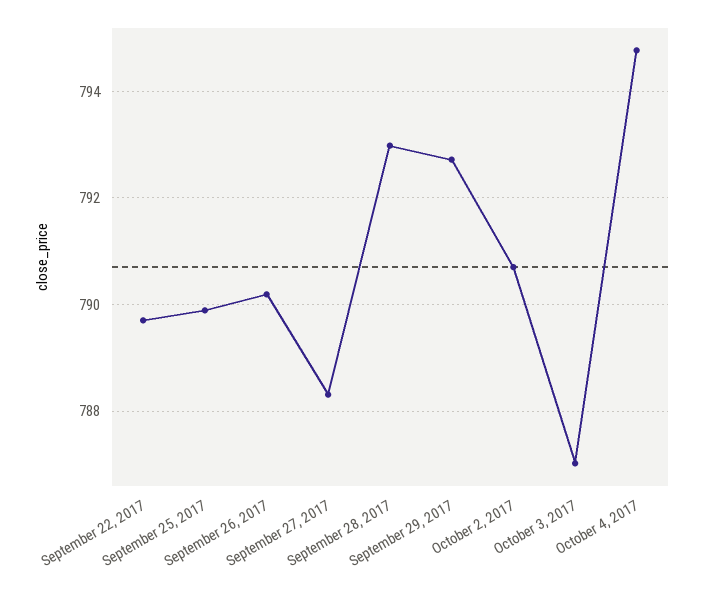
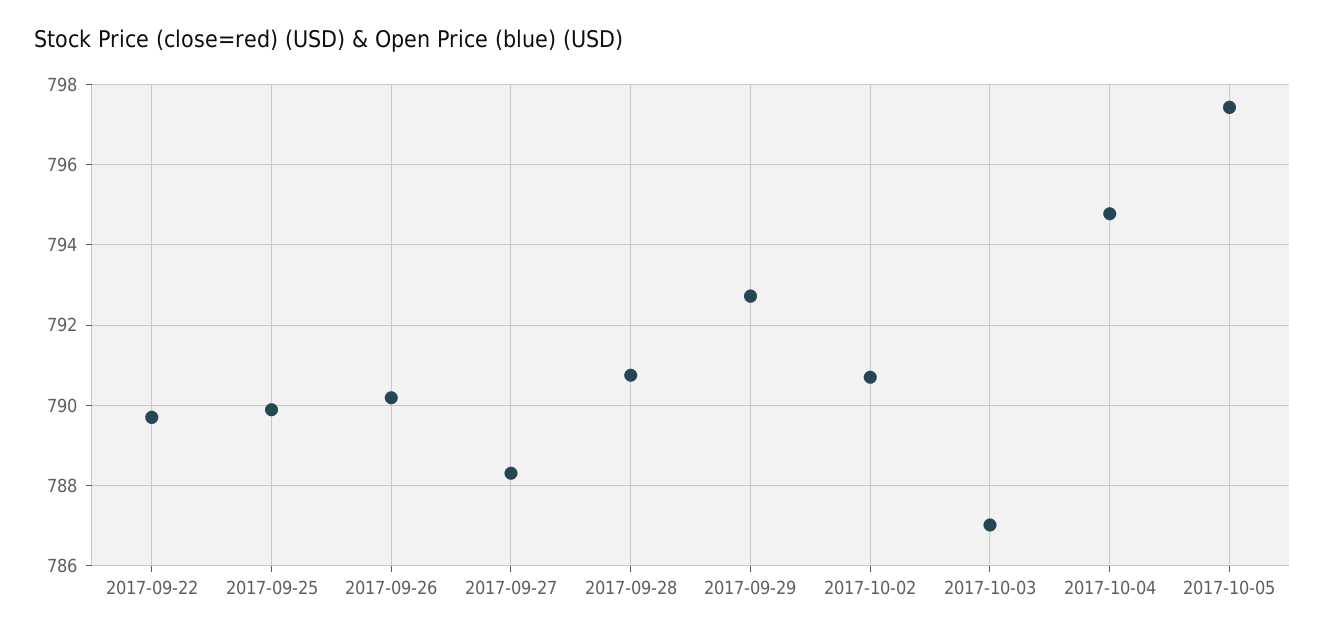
September 28, 2017: 793 -> 790.8
2017-10-05: none -> 797.4

